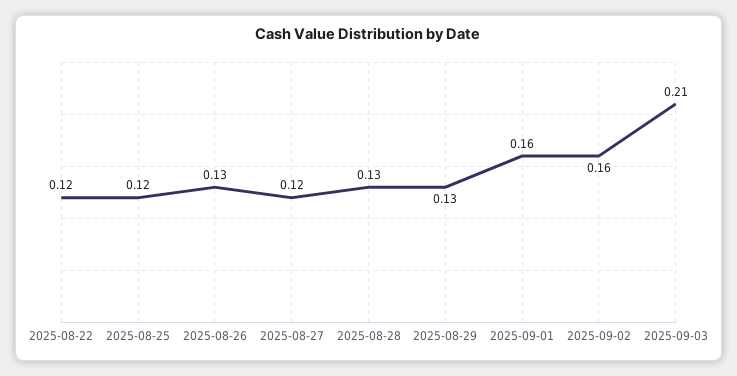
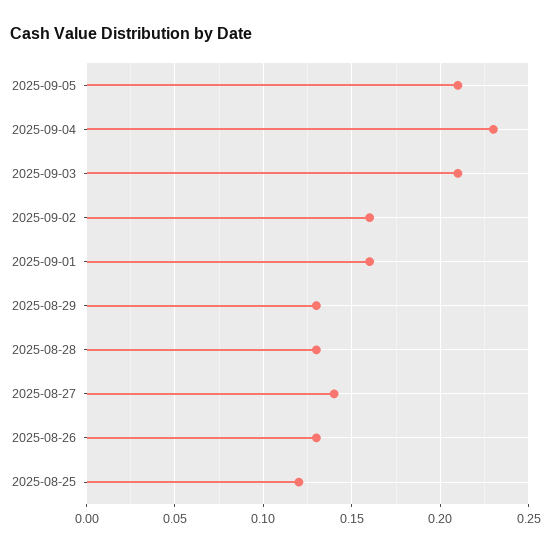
2025-08-22: 0.12 -> none
2025-08-27: 0.12 -> 0.14
2025-09-05: none -> 0.21
2025-09-04: none -> 0.23

